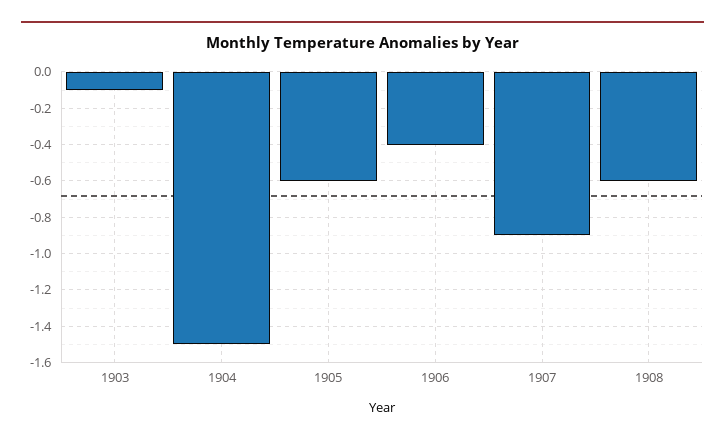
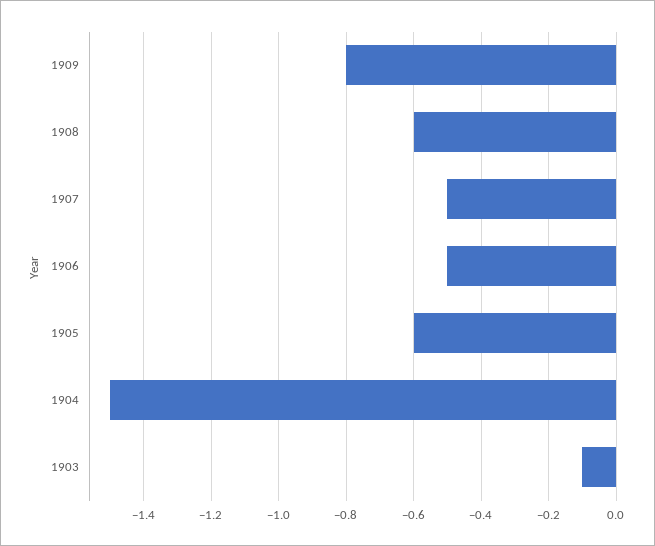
1906: -0.4 -> -0.5
1907: -0.9 -> -0.5
1909: none -> -0.8

